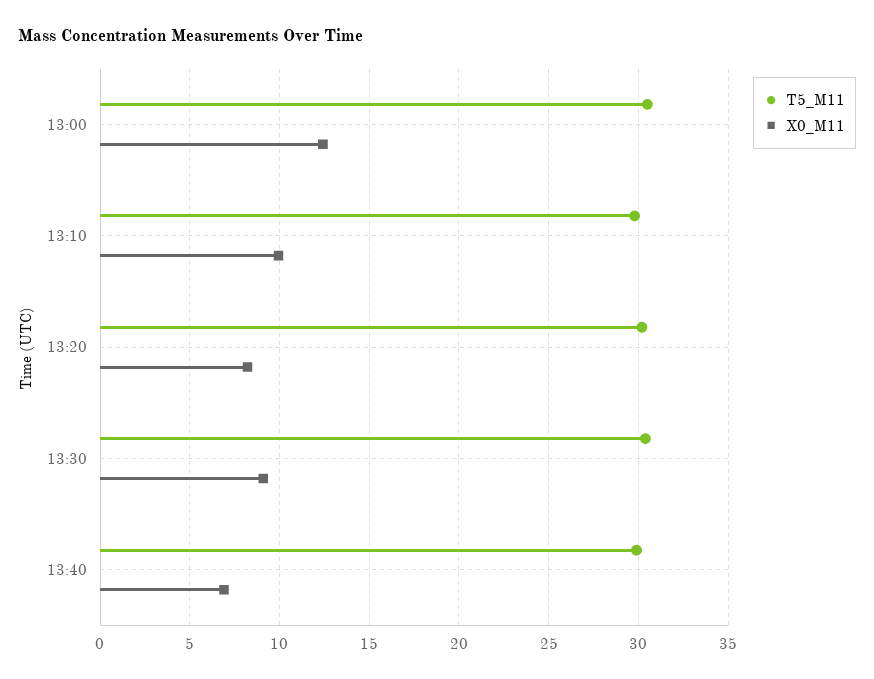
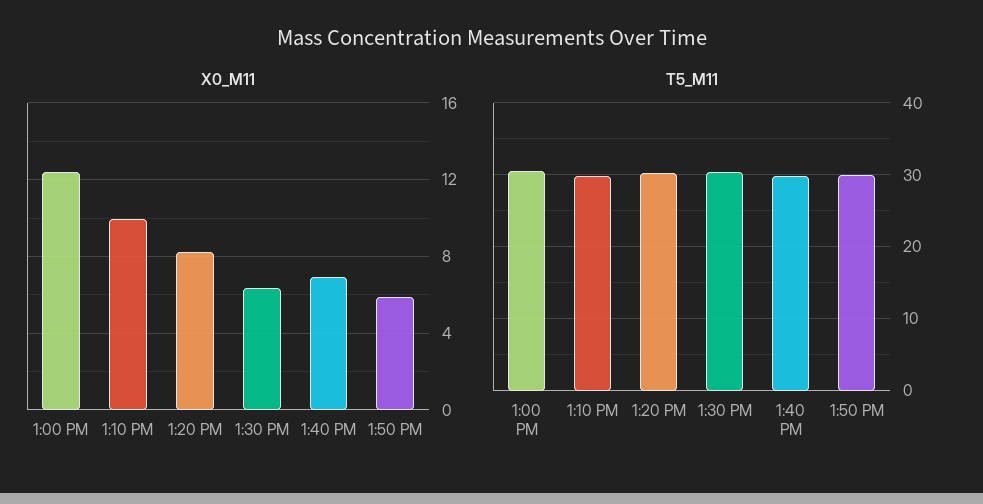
X0_M11, 13:30: 9 -> 6.5
X0_M11, 1:50 PM: none -> 6
T5_M11, 1:50 PM: none -> 30

